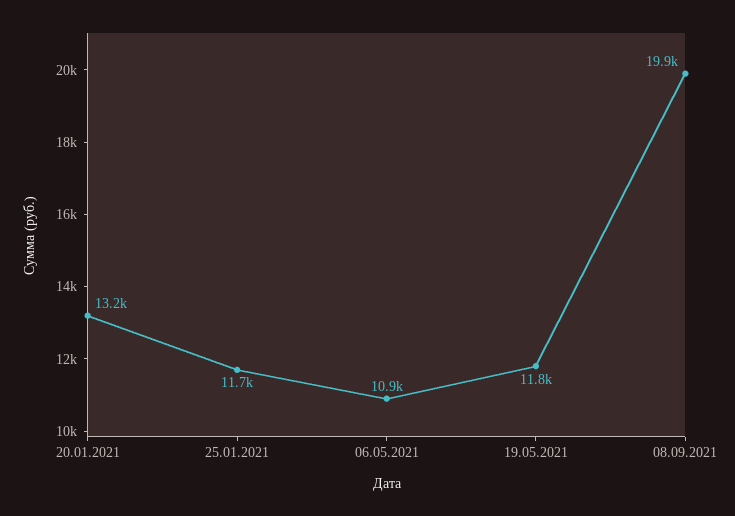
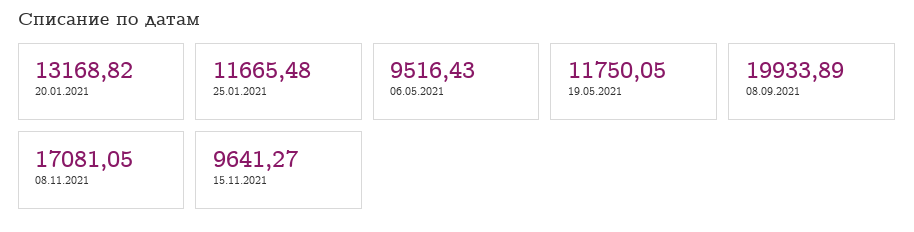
06.05.2021: 10900 -> 9516.43
08.11.2021: none -> 17081.05
15.11.2021: none -> 9641.27

